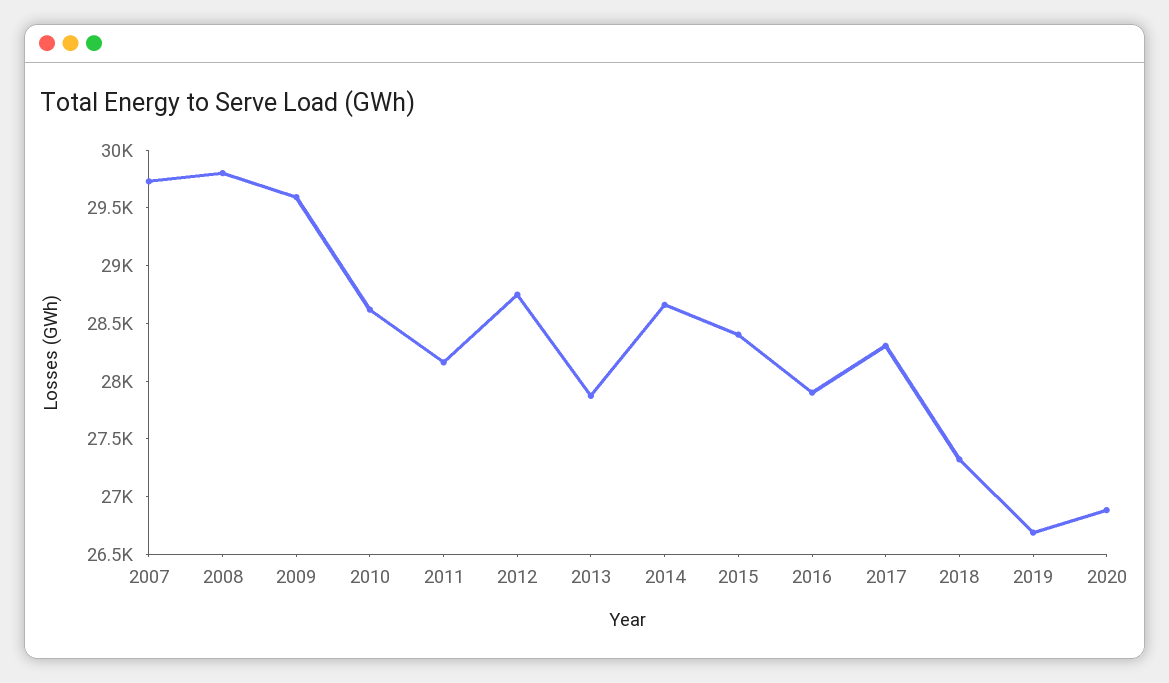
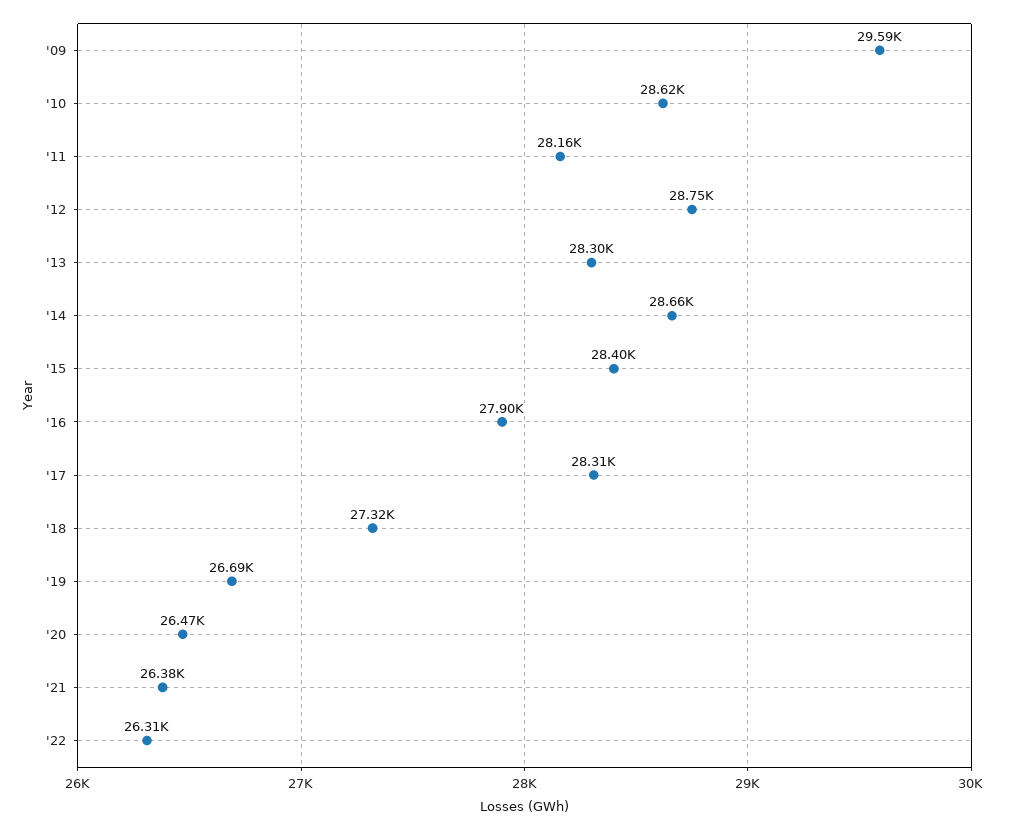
2007: 29700 -> none
2008: 29800 -> none
2013: 27900 -> 28300
2020: 26900 -> 26470
'21: none -> 26380
'22: none -> 26310

